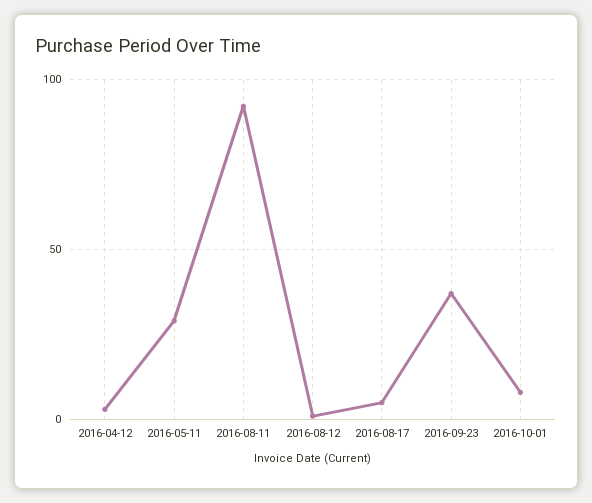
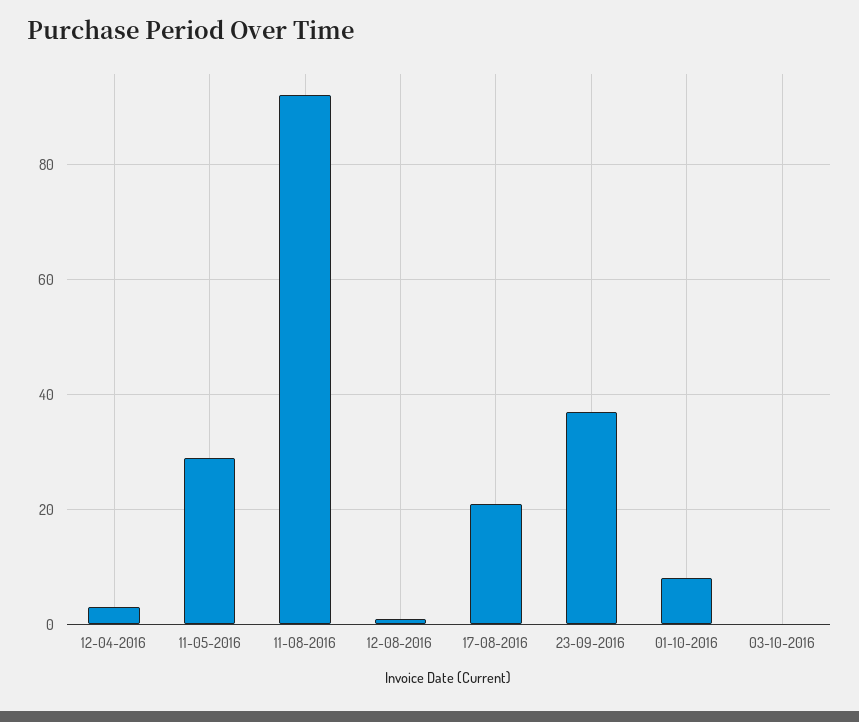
2016-08-17: 5 -> 20
03-10-2016: none -> 0

